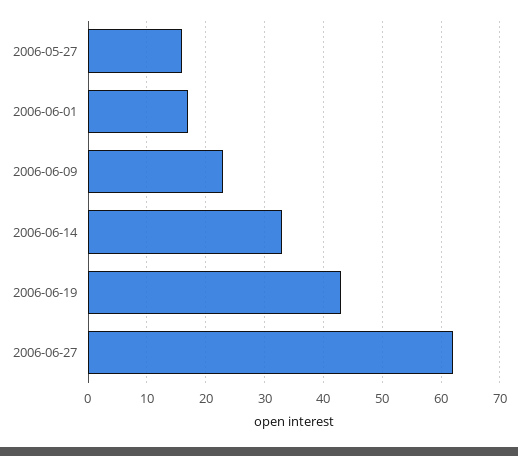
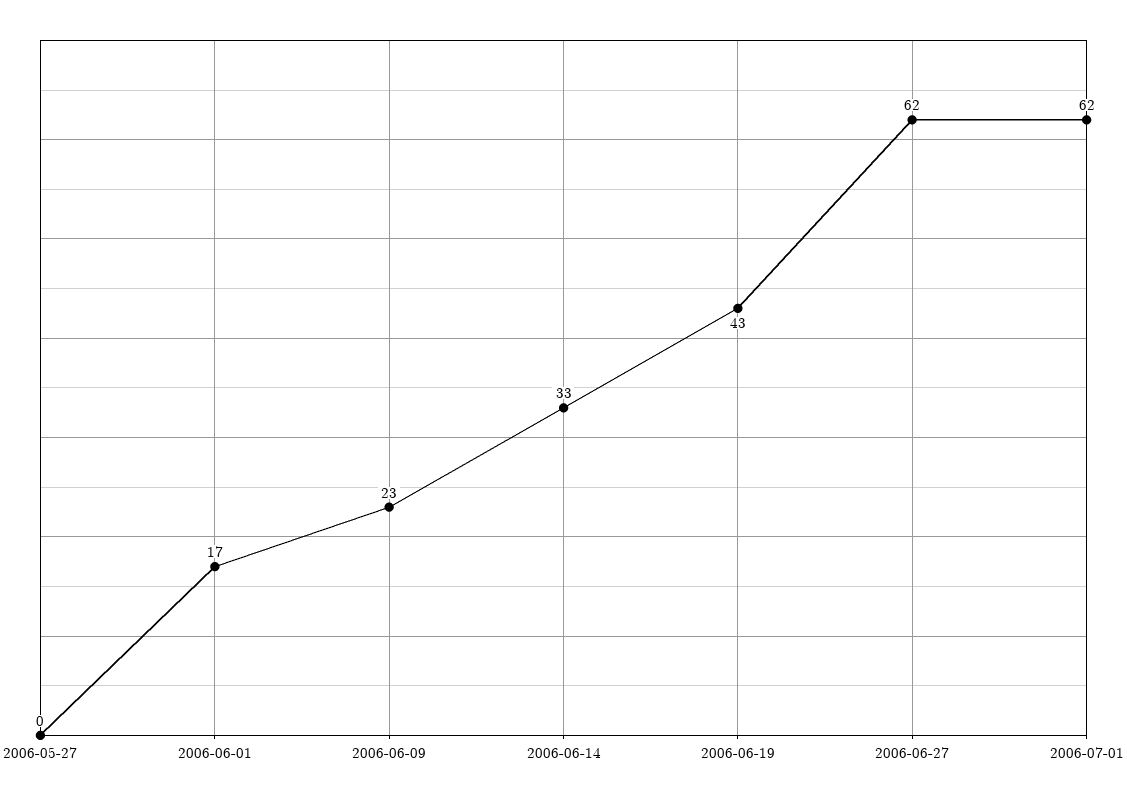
2006-05-27: 15 -> 0
2006-07-01: none -> 62

